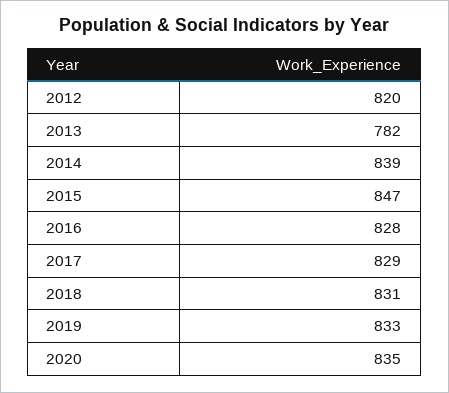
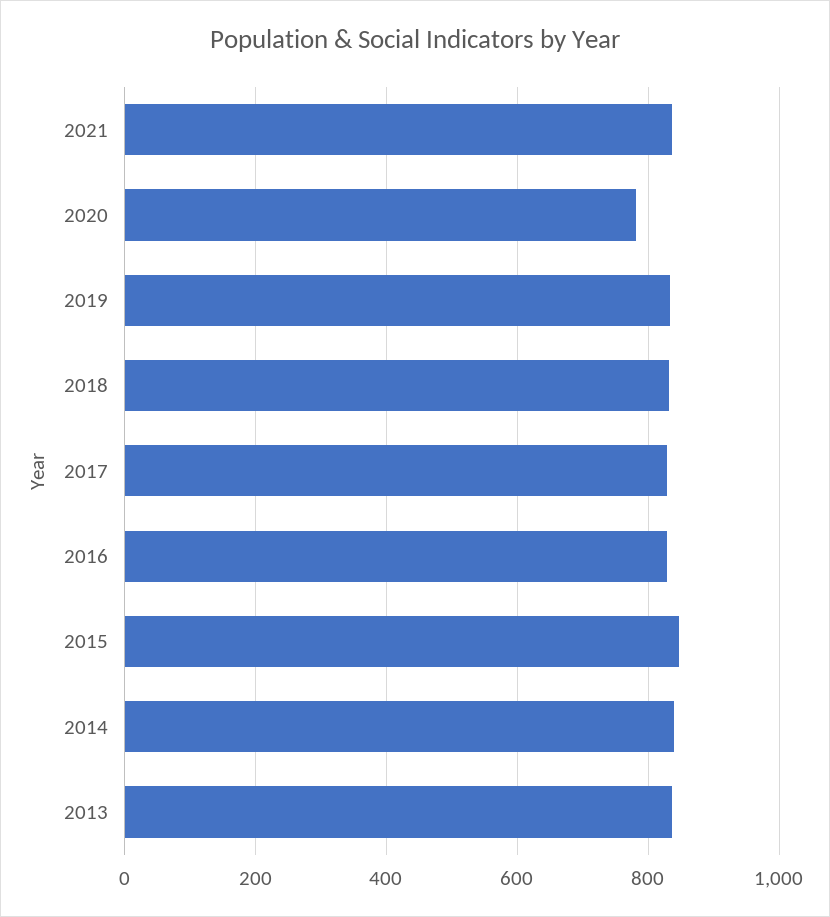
2012: 820 -> none
2013: 782 -> 840
2020: 835 -> 780
2021: none -> 840

